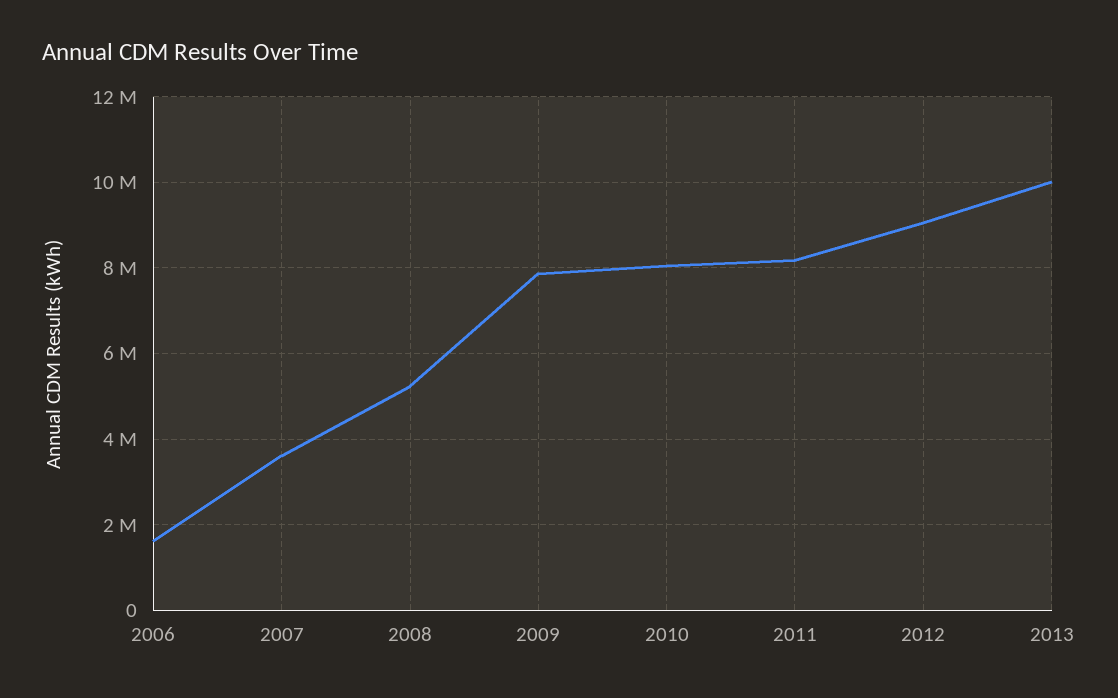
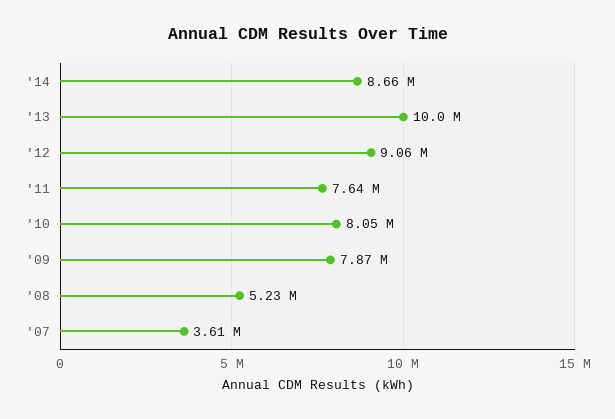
2006: 1600000 -> none
2011: 8200000 -> 7640000
'14: none -> 8660000

